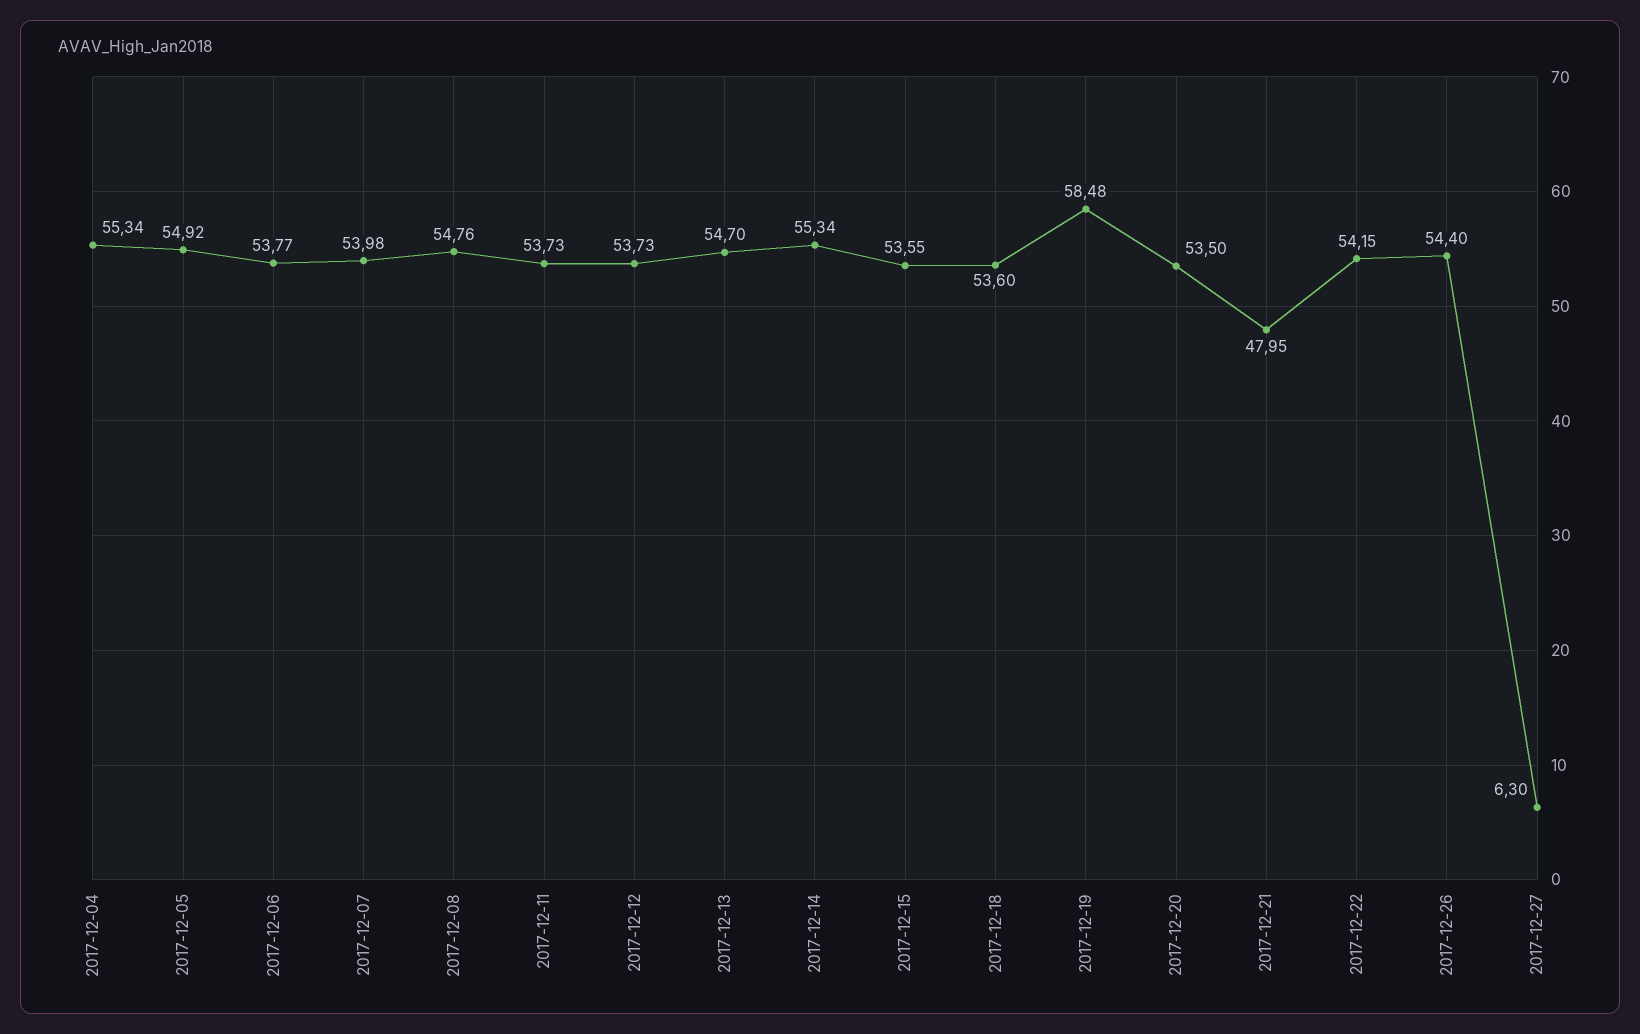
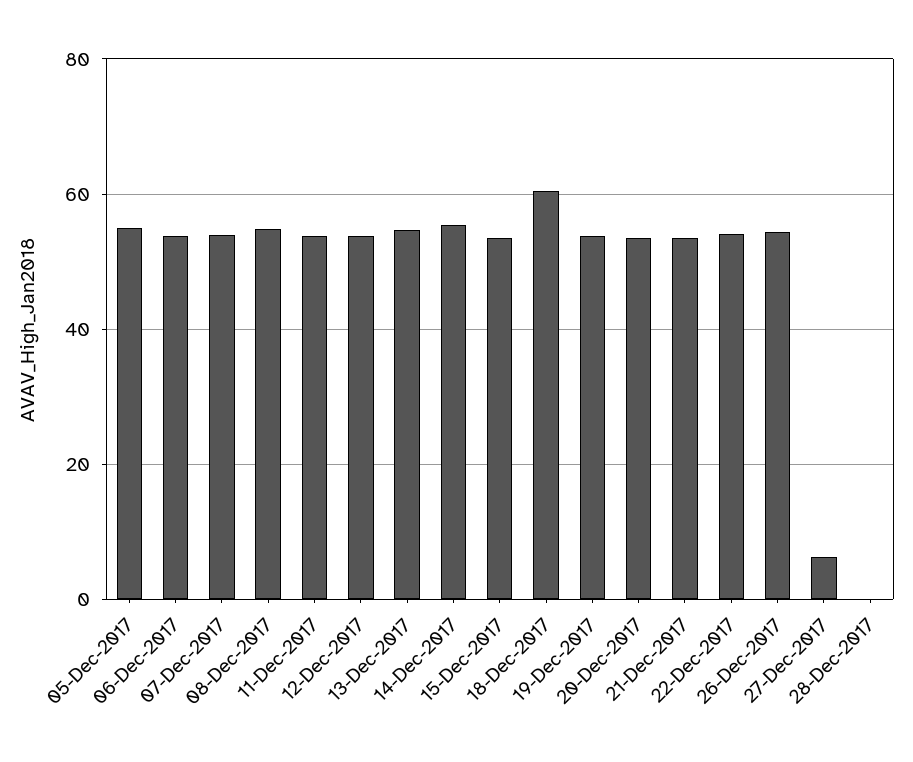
2017-12-04: 55.34 -> none
2017-12-18: 53.6 -> 60
2017-12-19: 58.48 -> 54
2017-12-21: 47.95 -> 54
28-Dec-2017: none -> 0

